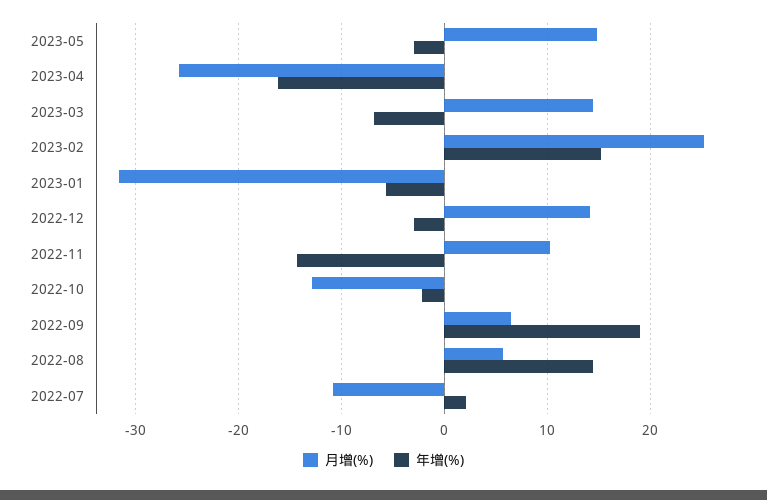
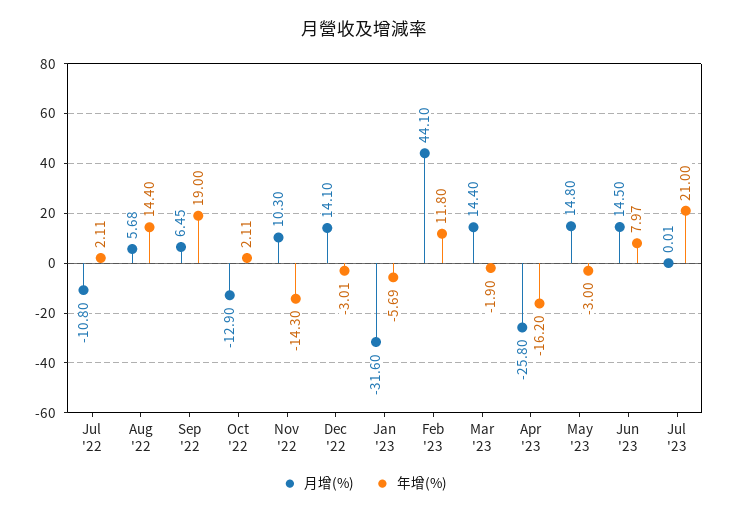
年增(%), 2023-03: -7 -> -1.9
月增(%), 2023-02: 25 -> 44.1
年增(%), 2023-02: 15 -> 11.8
年增(%), 2022-10: -2 -> 2.11
月增(%), Jun '23: none -> 14.5
年增(%), Jun '23: none -> 7.97
月增(%), Jul '23: none -> 0.01
年增(%), Jul '23: none -> 21

